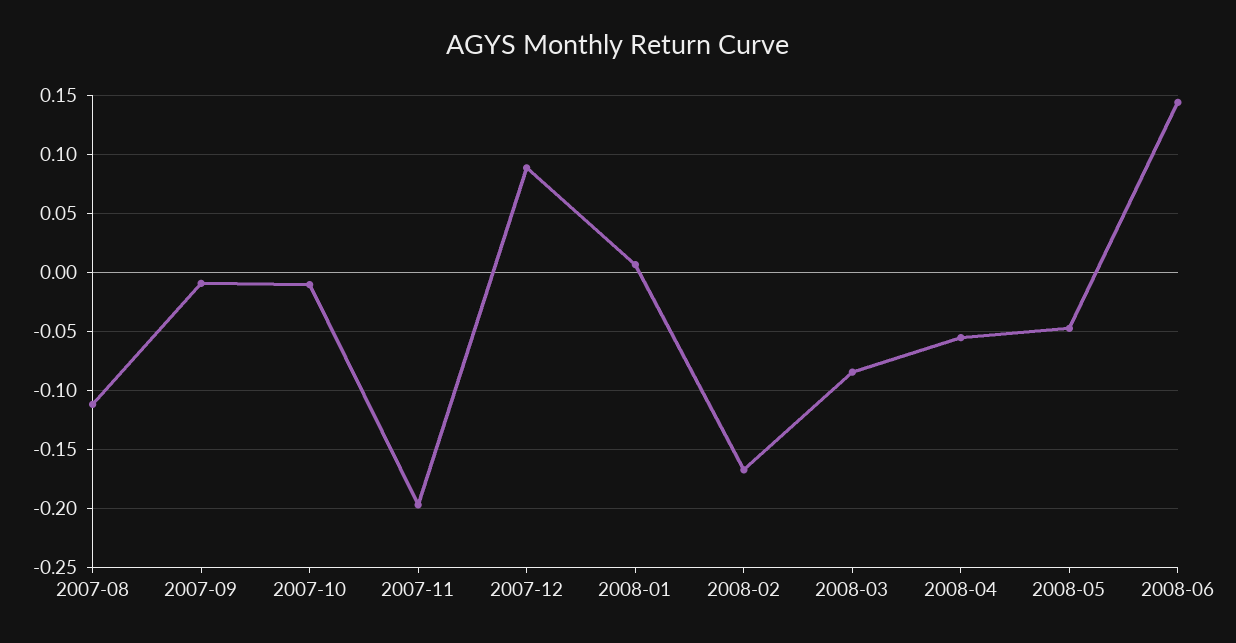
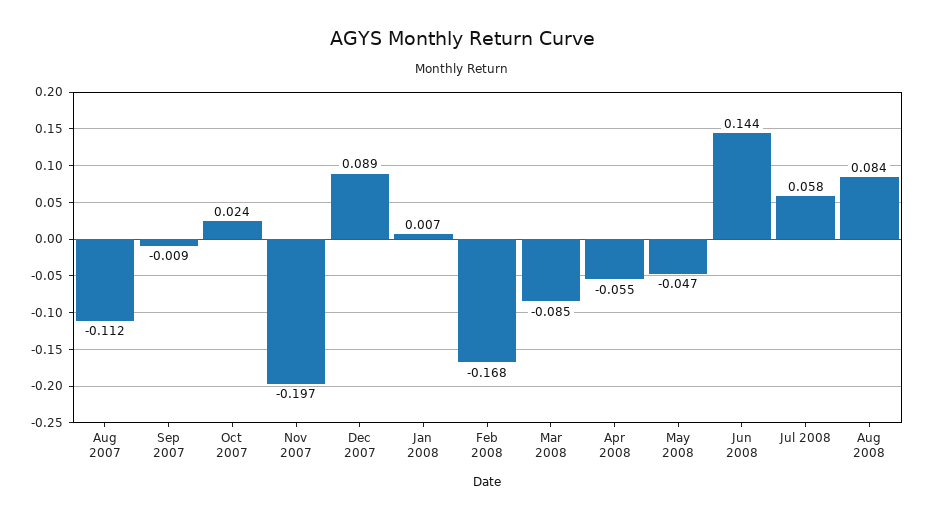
2007-10: -0.01 -> 0.024
Jul 2008: none -> 0.058
Aug 2008: none -> 0.084

